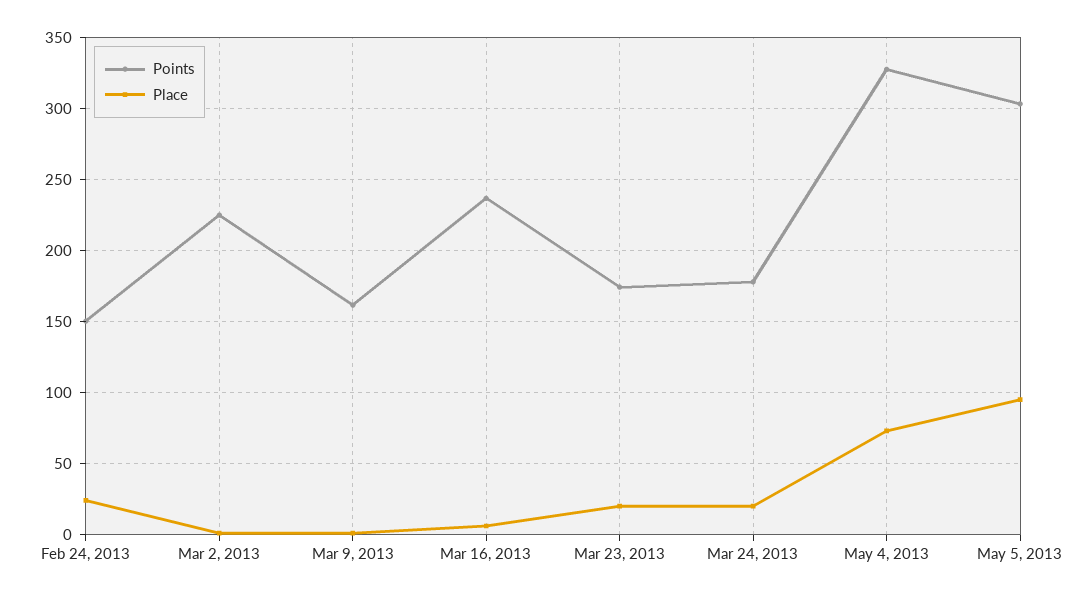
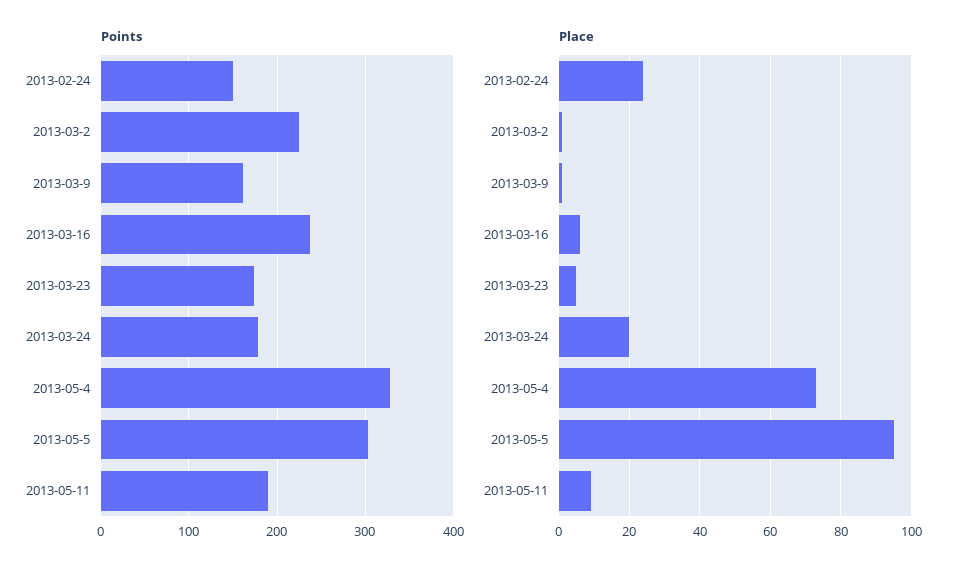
Place, Mar 23, 2013: 20 -> 5
Points, 2013-05-11: none -> 190
Place, 2013-05-11: none -> 10

